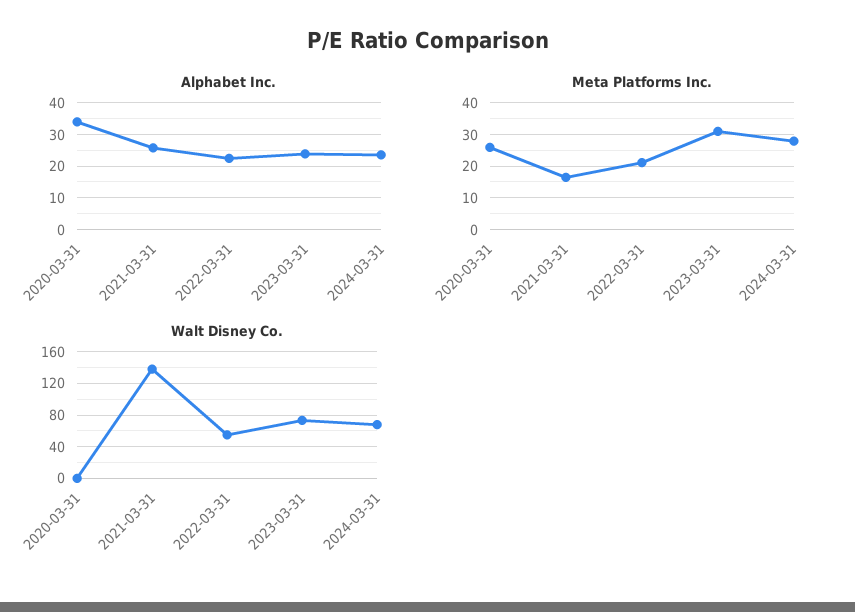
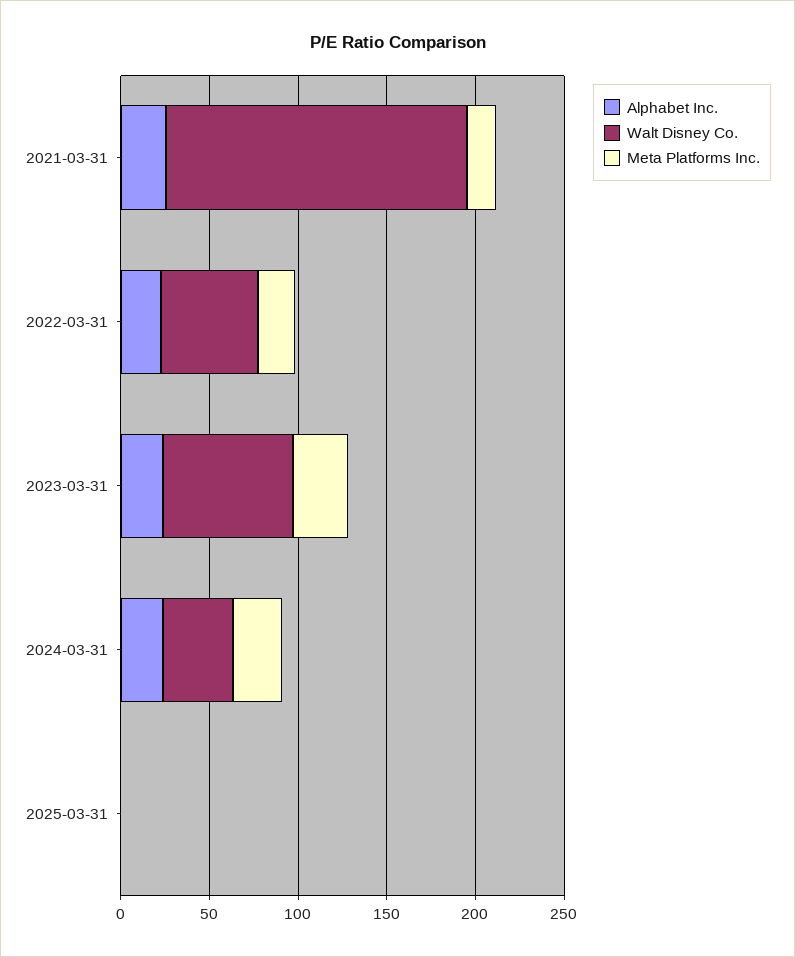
Alphabet Inc., 2020-03-31: 34 -> none
Meta Platforms Inc., 2020-03-31: 26 -> none
Walt Disney Co., 2020-03-31: 0 -> none
Walt Disney Co., 2021-03-31: 140 -> 170
Walt Disney Co., 2024-03-31: 70 -> 40
Alphabet Inc., 2025-03-31: none -> 0
Walt Disney Co., 2025-03-31: none -> 0
Meta Platforms Inc., 2025-03-31: none -> 0

